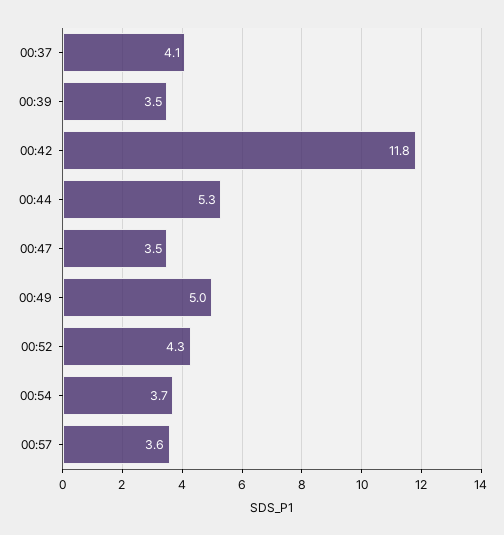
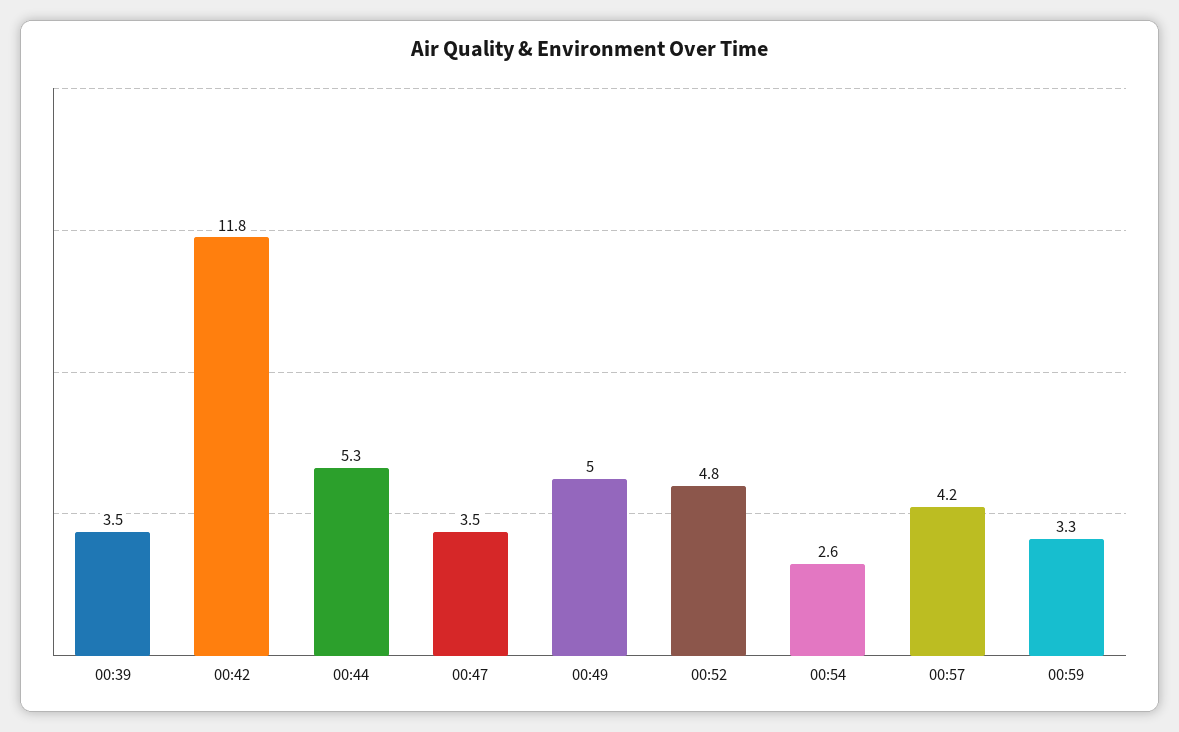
00:37: 4.1 -> none
00:52: 4.3 -> 4.8
00:54: 3.7 -> 2.6
00:57: 3.6 -> 4.2
00:59: none -> 3.3

